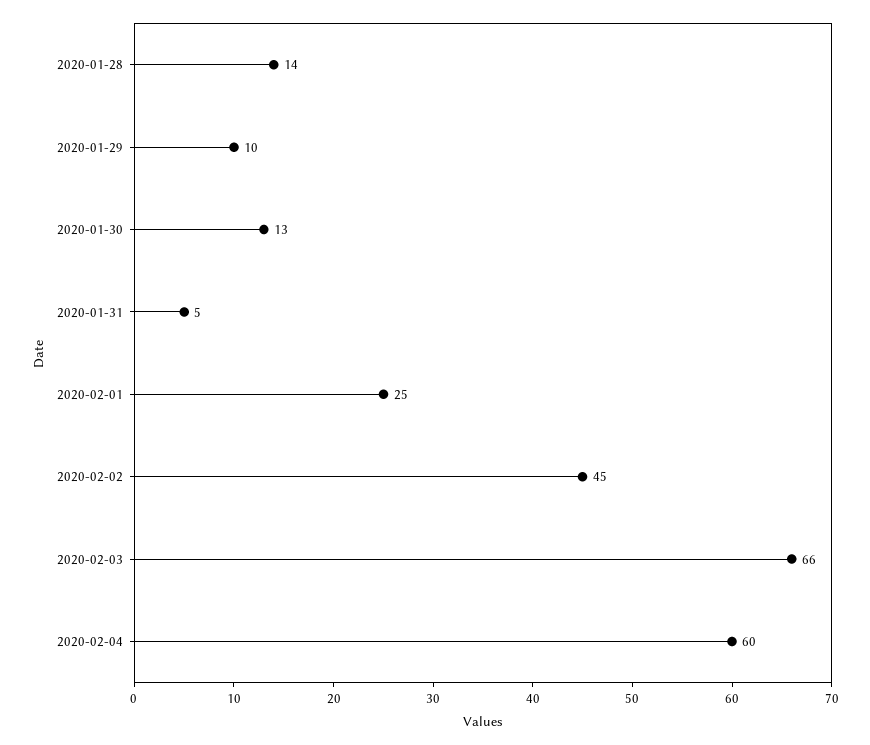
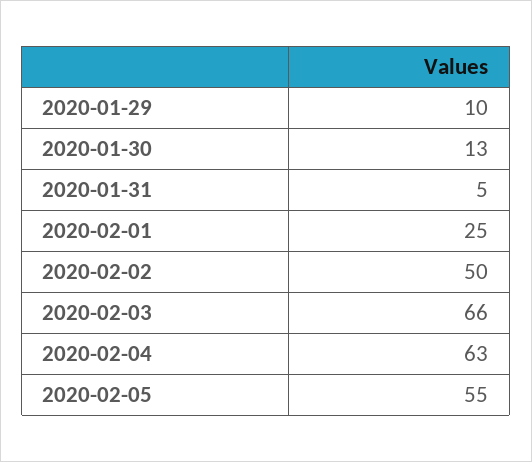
2020-01-28: 14 -> none
2020-02-02: 45 -> 50
2020-02-04: 60 -> 63
2020-02-05: none -> 55

